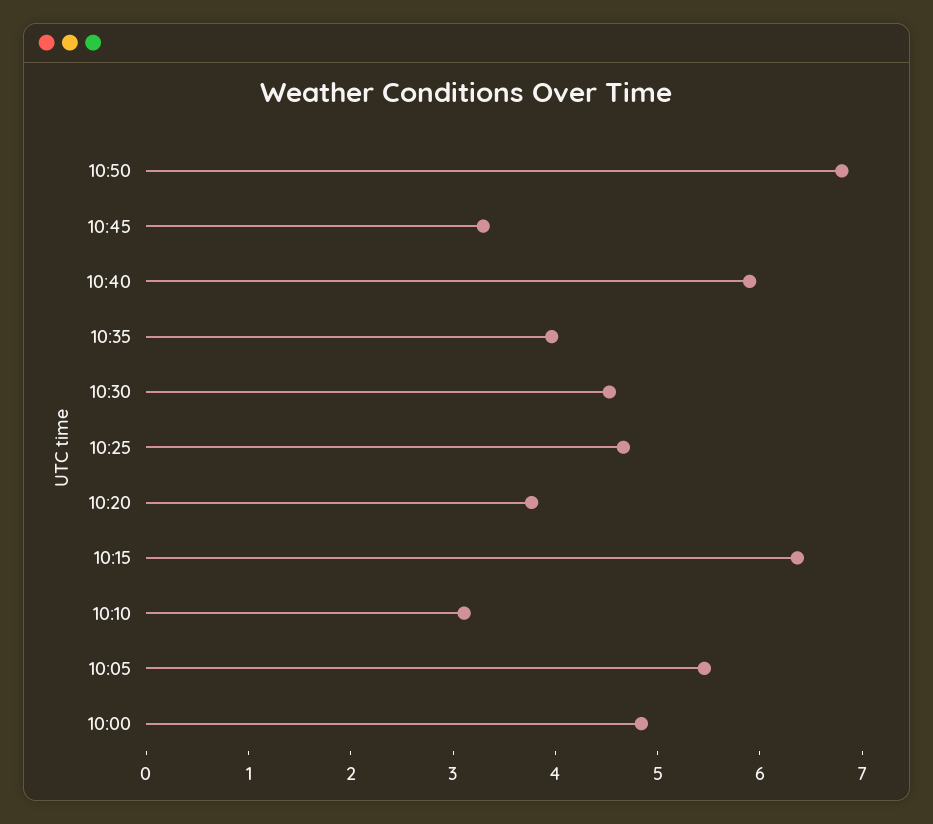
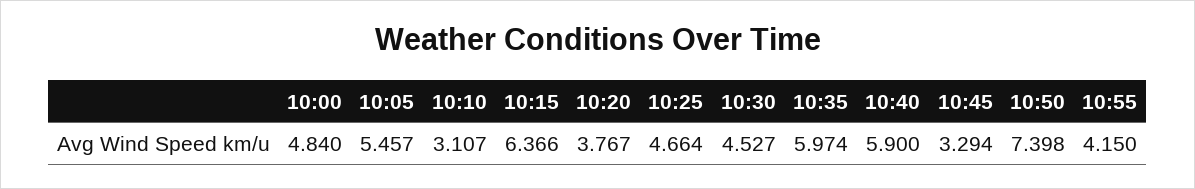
10:50: 6.8 -> 7.398
10:35: 4 -> 5.974
10:55: none -> 4.15

